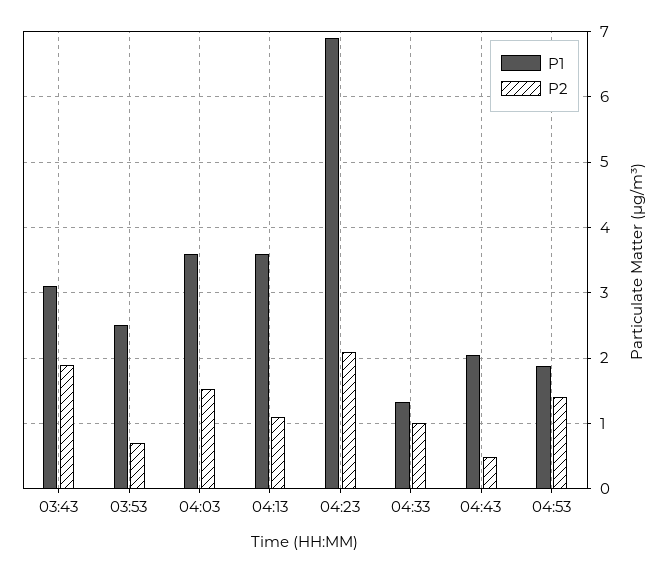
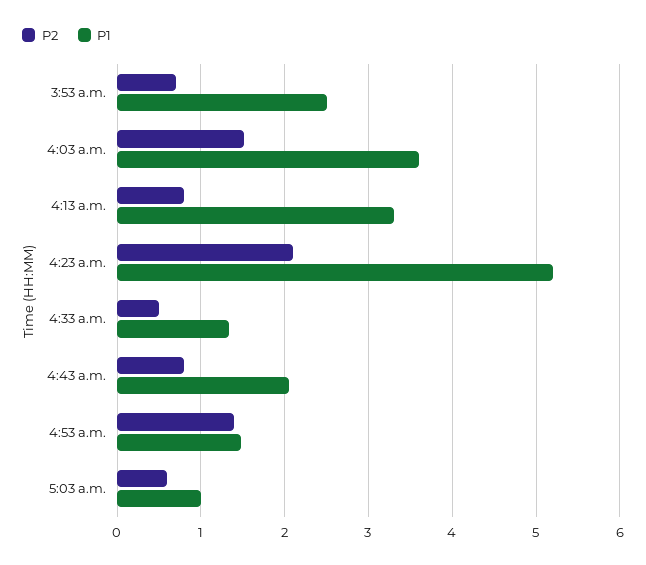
P1, 03:43: 3.1 -> none
P2, 03:43: 1.9 -> none
P1, 04:13: 3.6 -> 3.3
P2, 04:13: 1.1 -> 0.8
P1, 04:23: 6.9 -> 5.2
P2, 04:33: 1 -> 0.5
P2, 04:43: 0.5 -> 0.8
P1, 04:53: 1.9 -> 1.5
P2, 5:03 a.m.: none -> 0.6
P1, 5:03 a.m.: none -> 1

